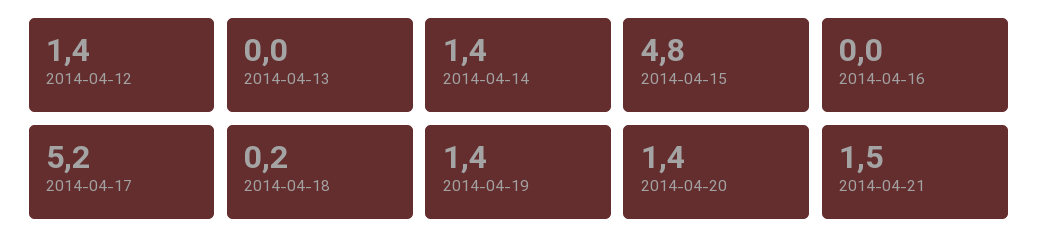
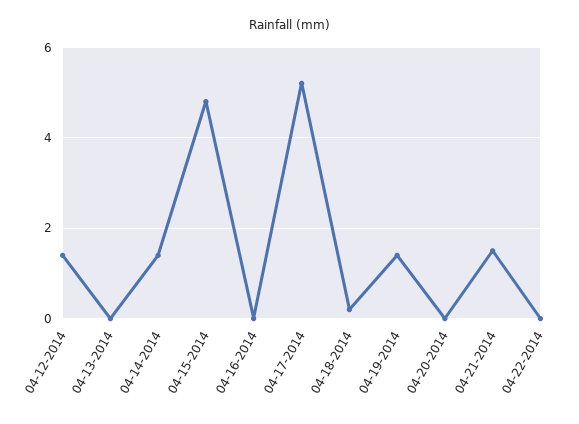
2014-04-20: 1.4 -> 0
04-22-2014: none -> 0

